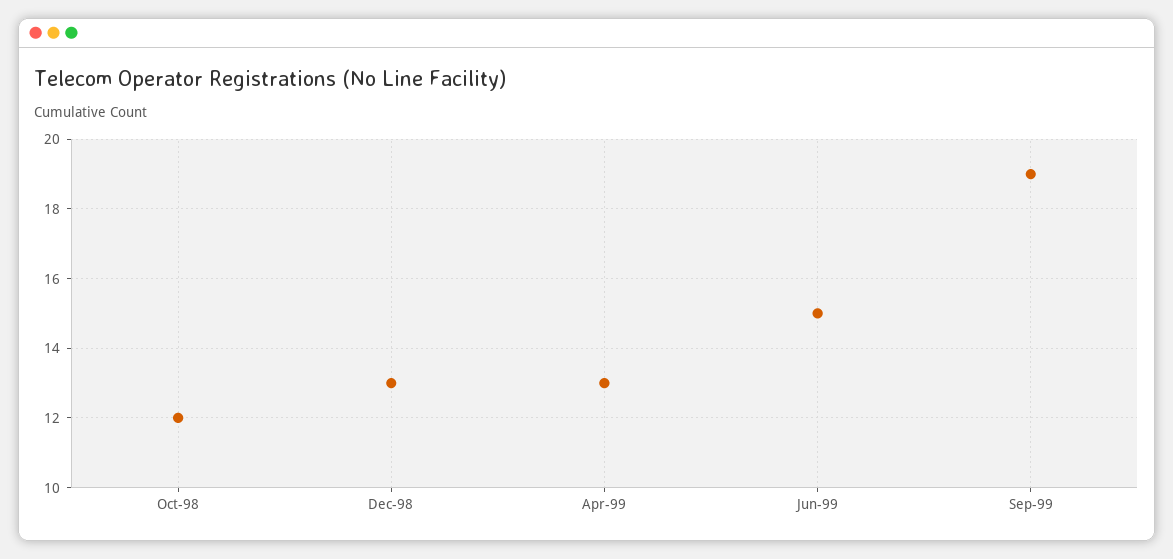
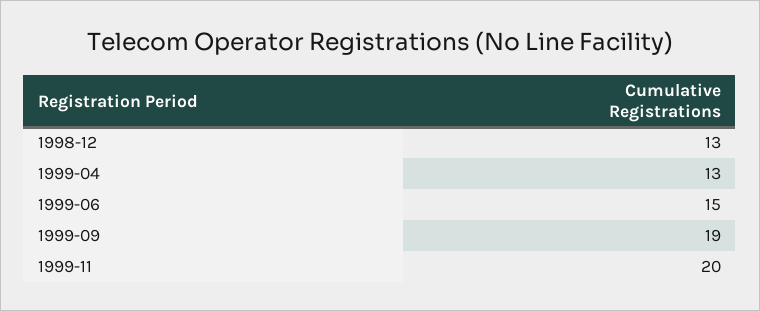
Oct-98: 12 -> none
1999-11: none -> 20

